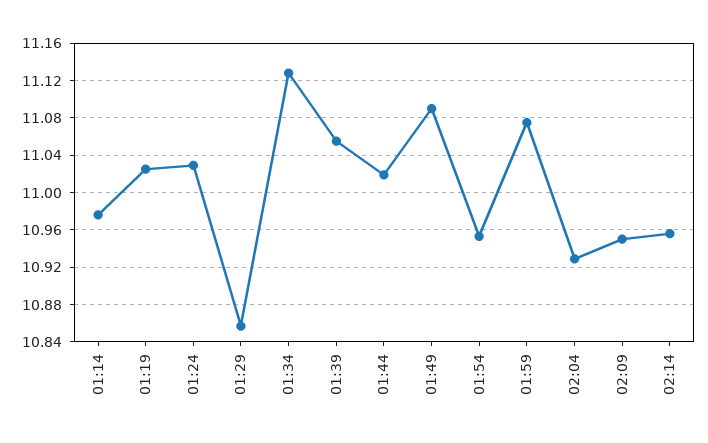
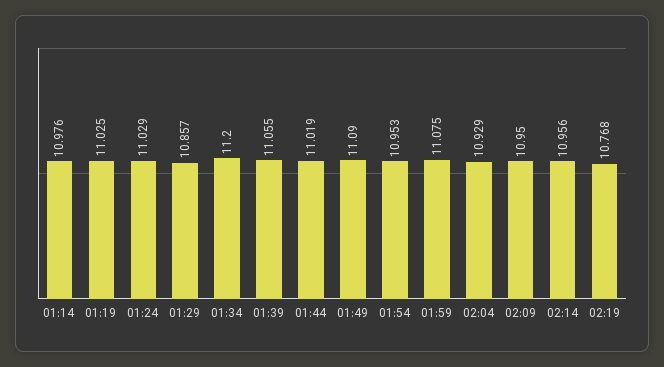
01:34: 11.13 -> 11.2
02:19: none -> 10.768

